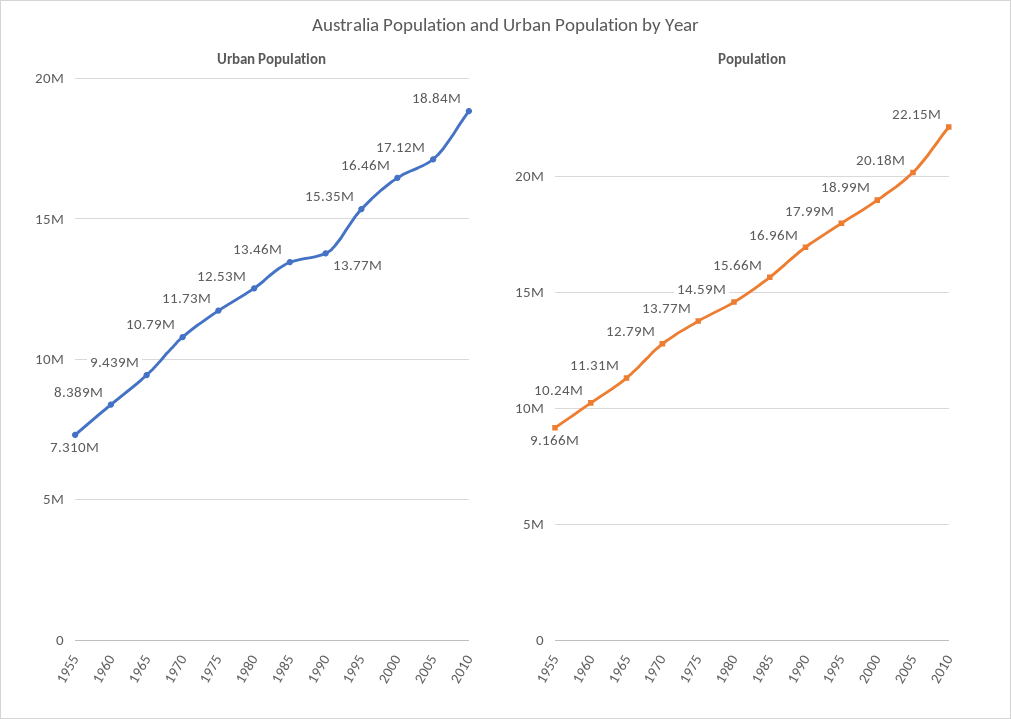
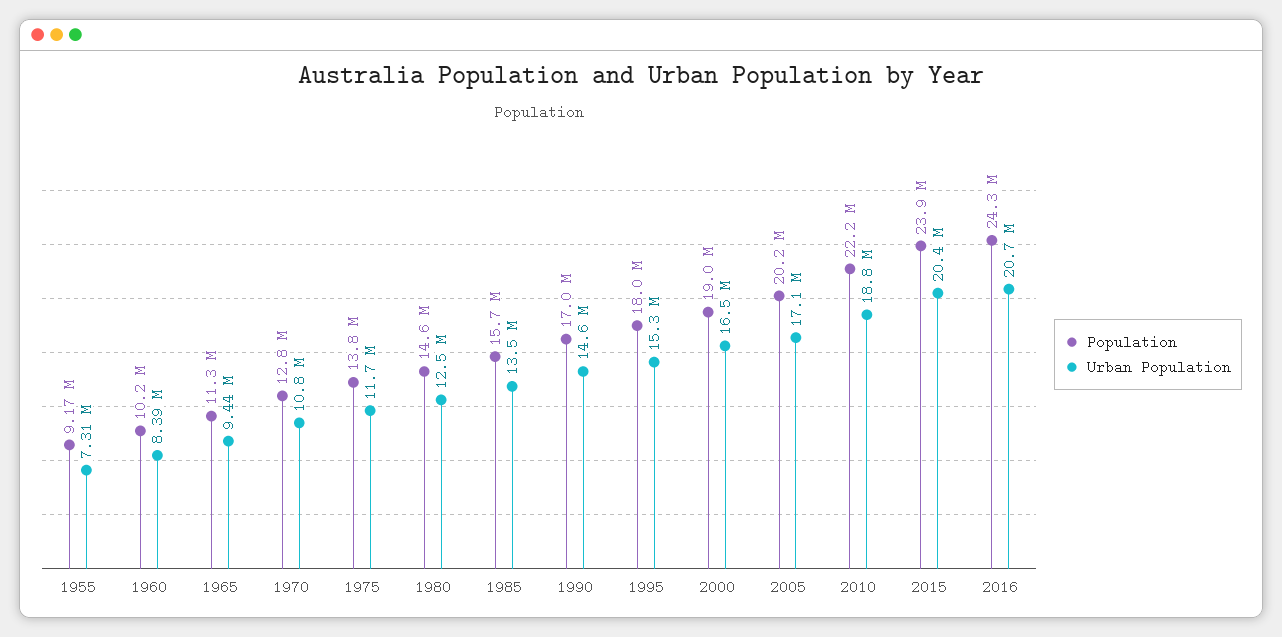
Urban Population, 1990: 13770000 -> 14600000
Population, 2015: none -> 23900000
Urban Population, 2015: none -> 20400000
Population, 2016: none -> 24300000
Urban Population, 2016: none -> 20700000

